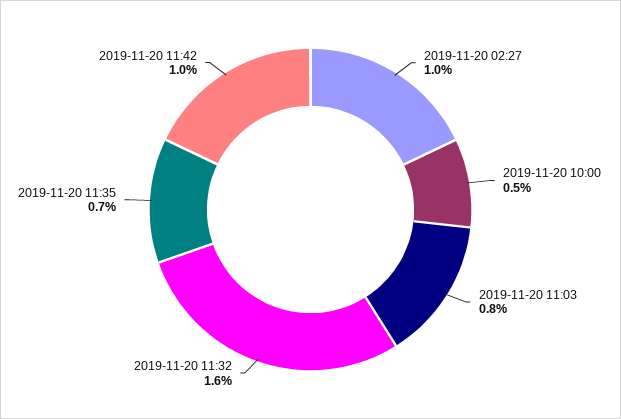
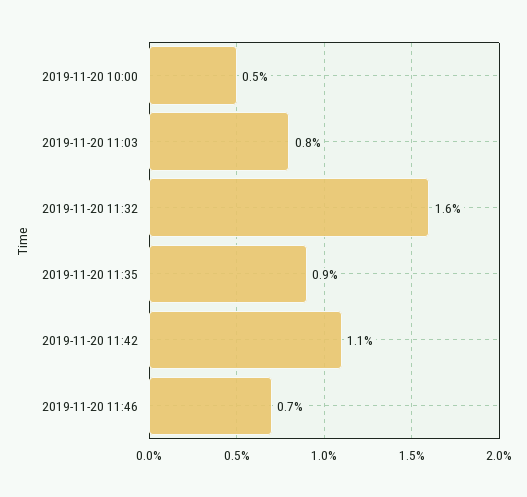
2019-11-20 02:27: 1 -> none
2019-11-20 11:35: 0.7 -> 0.9
2019-11-20 11:42: 1 -> 1.1
2019-11-20 11:46: none -> 0.7

